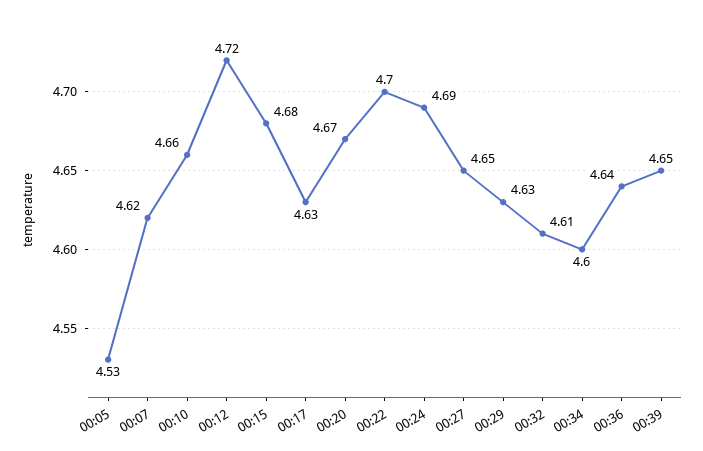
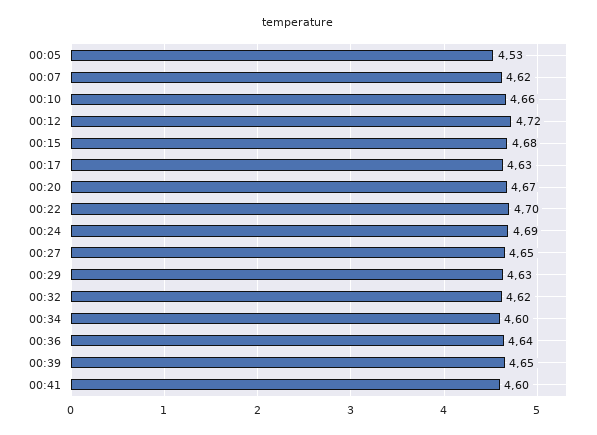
00:32: 4.61 -> 4.62
00:41: none -> 4.6

